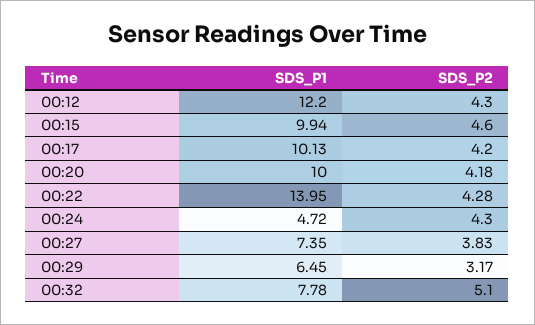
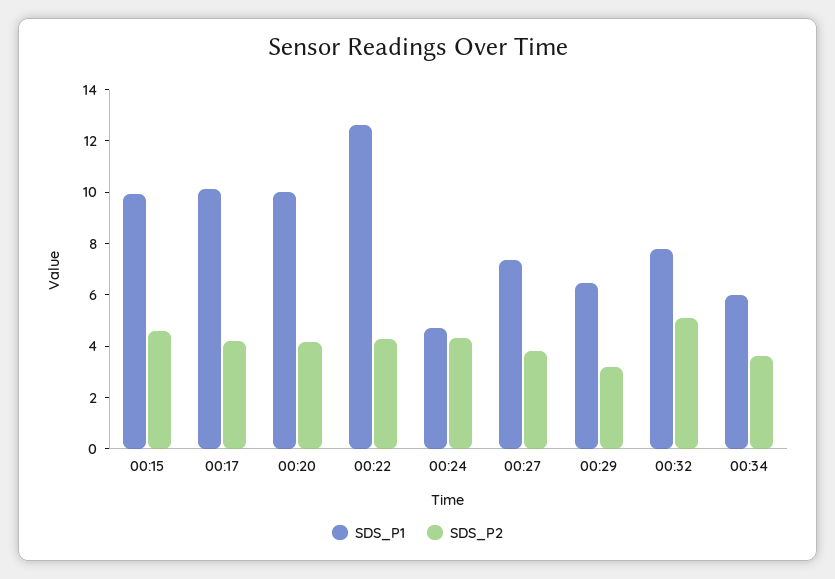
SDS_P1, 00:12: 12.2 -> none
SDS_P2, 00:12: 4.3 -> none
SDS_P1, 00:22: 13.95 -> 12.5
SDS_P1, 00:34: none -> 6
SDS_P2, 00:34: none -> 3.5

